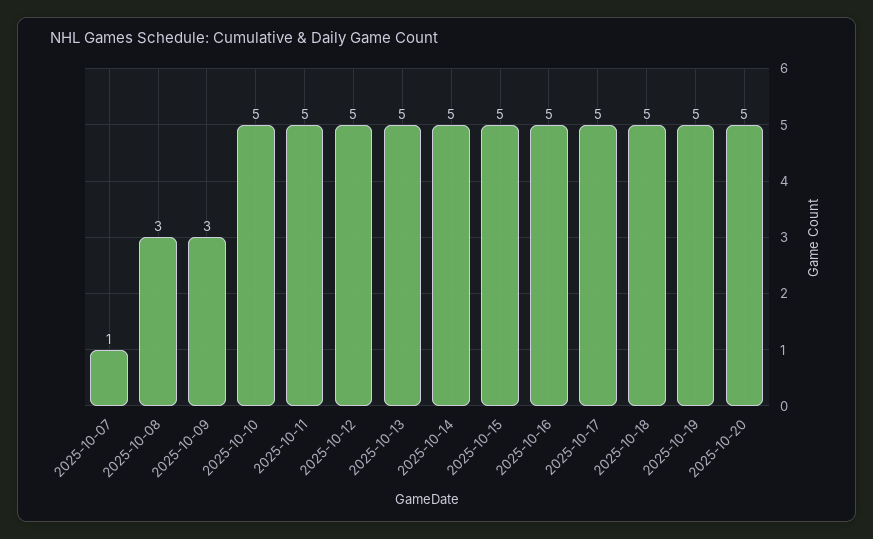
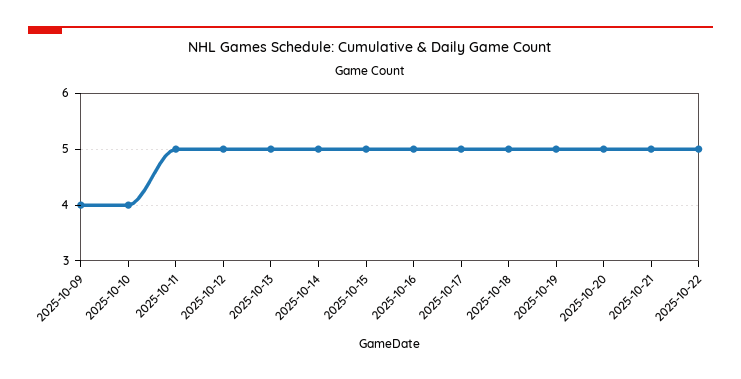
2025-10-07: 1 -> none
2025-10-08: 3 -> none
2025-10-09: 3 -> 4
2025-10-10: 5 -> 4
2025-10-21: none -> 5
2025-10-22: none -> 5

